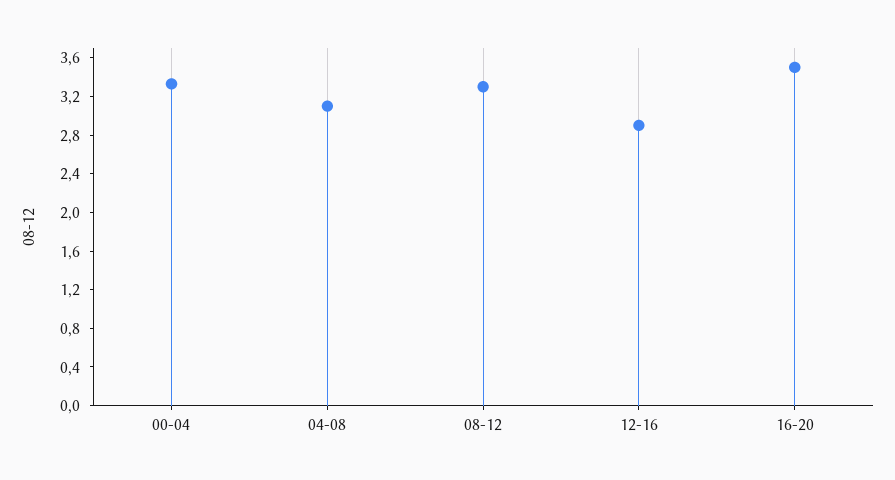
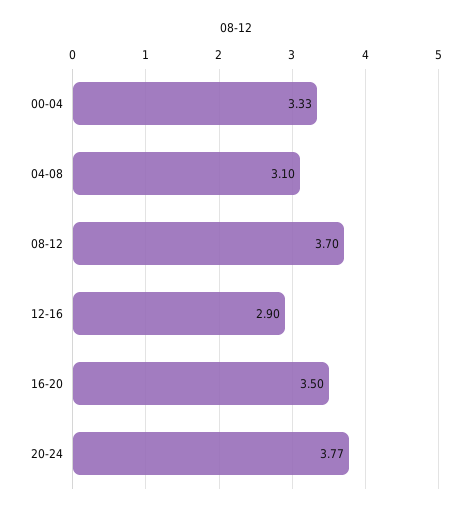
08-12: 3.3 -> 3.7
20-24: none -> 3.77

